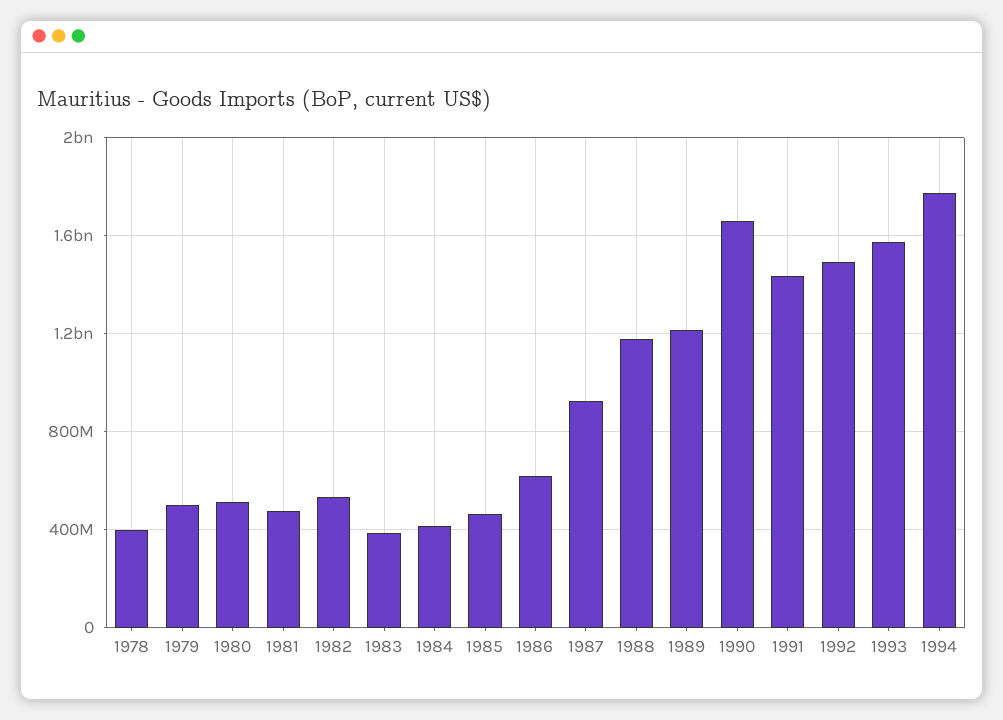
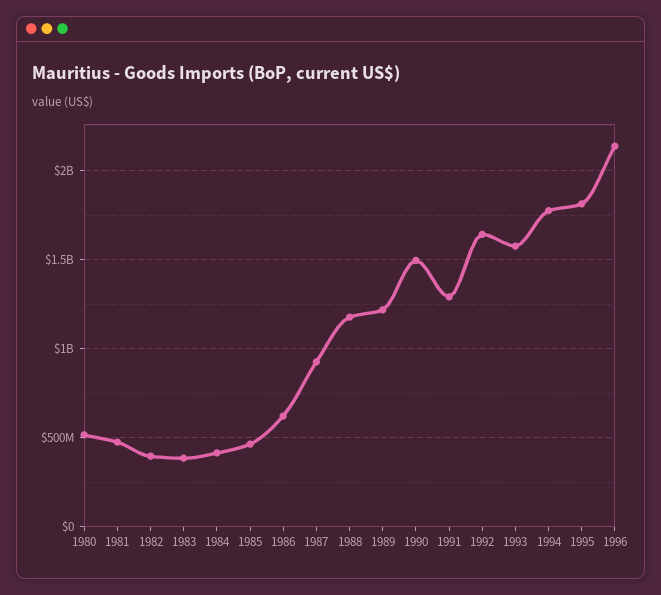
1978: 400000000 -> none
1979: 500000000 -> none
1982: 550000000 -> 400000000
1990: 1650000000 -> 1500000000
1991: 1450000000 -> 1300000000
1992: 1500000000 -> 1650000000
1995: none -> 1800000000
1996: none -> 2150000000

